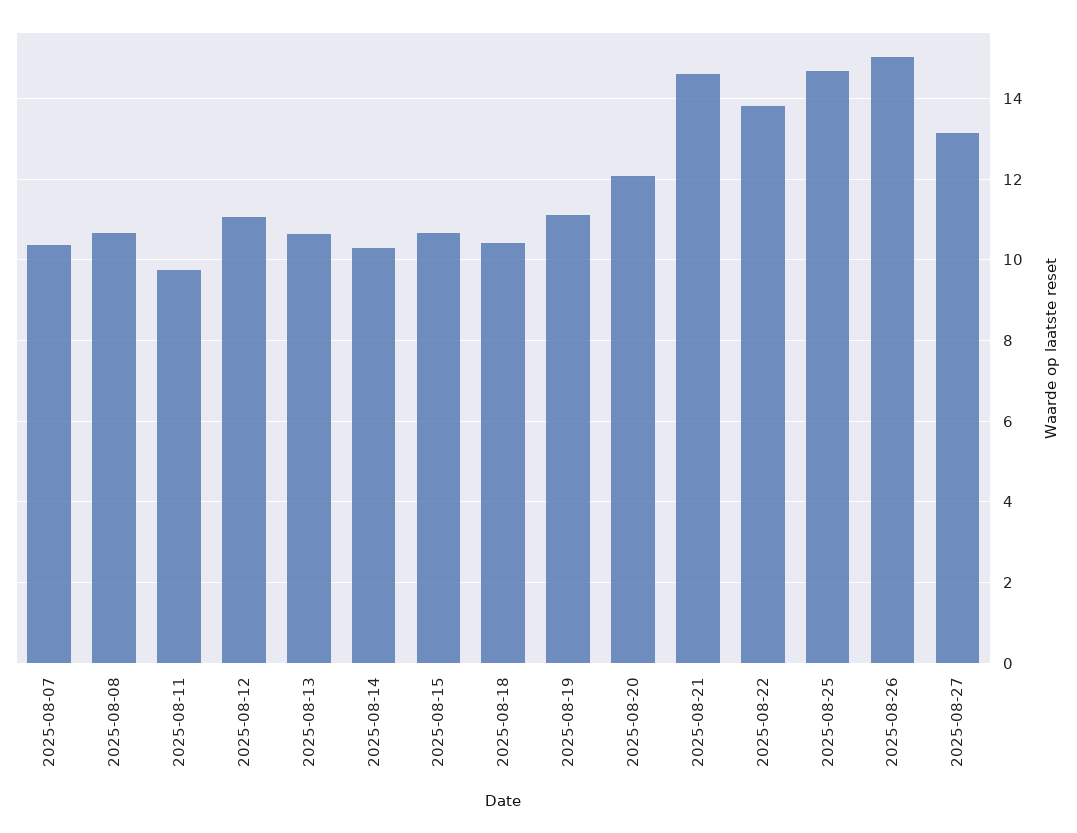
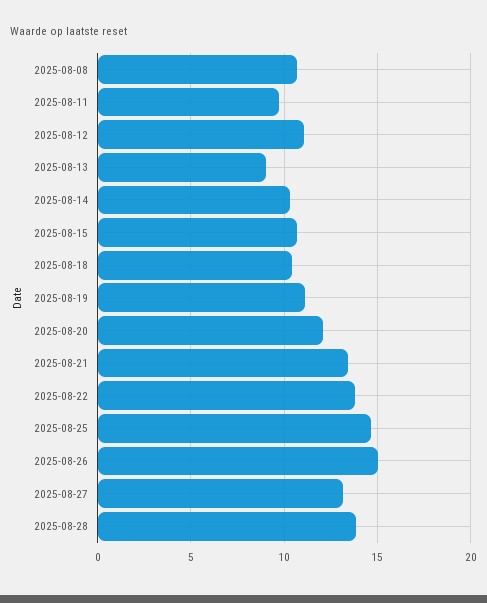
2025-08-07: 10.4 -> none
2025-08-13: 10.6 -> 9
2025-08-21: 14.6 -> 13.5
2025-08-28: none -> 14

